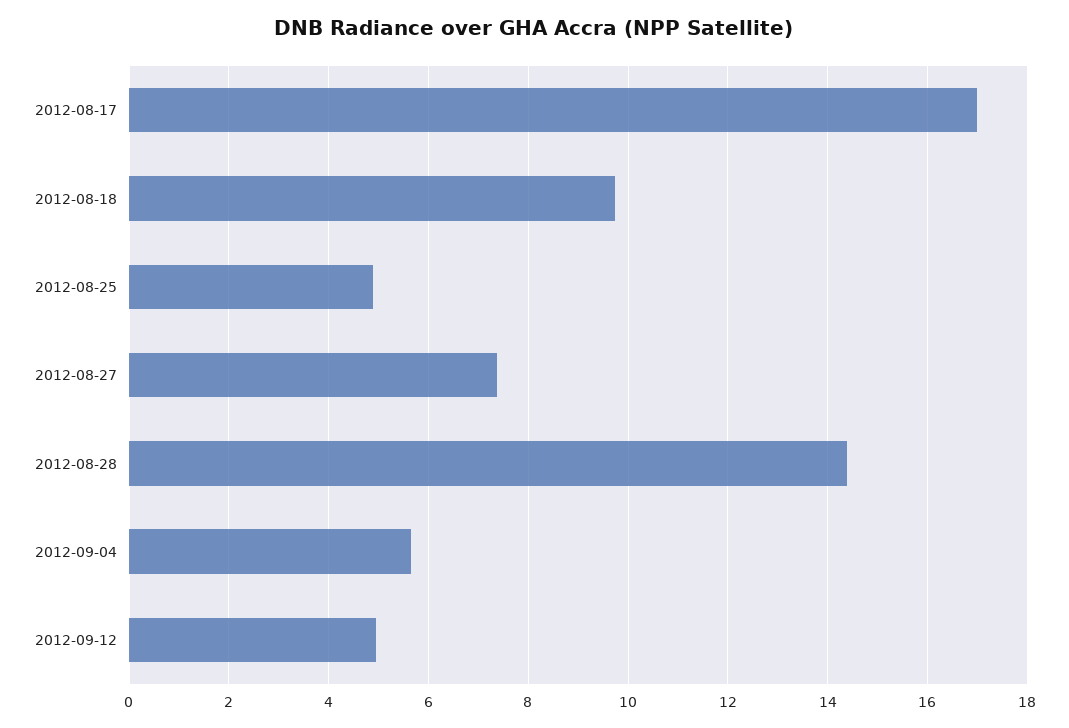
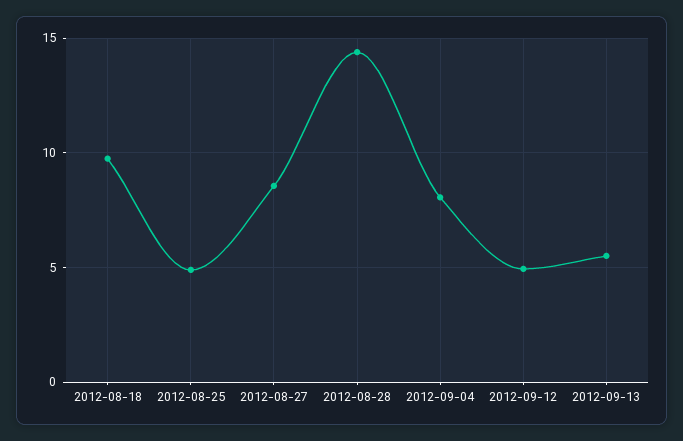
2012-08-17: 17 -> none
2012-08-27: 7.4 -> 8.5
2012-09-04: 5.6 -> 8
2012-09-13: none -> 5.5

